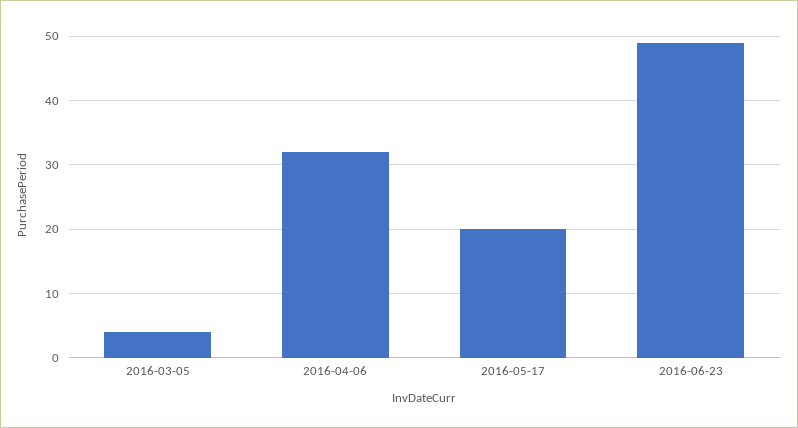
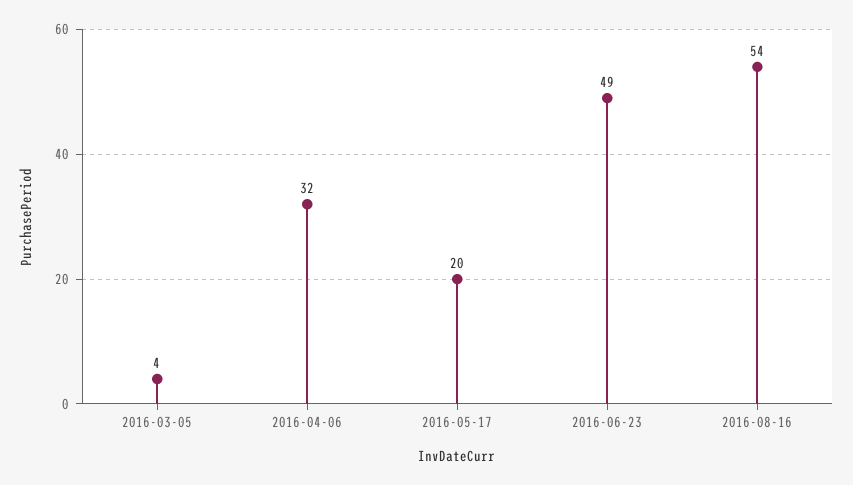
2016-08-16: none -> 54

